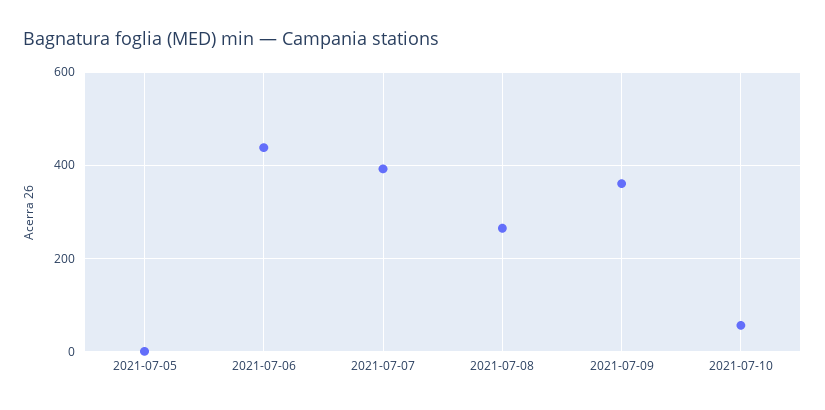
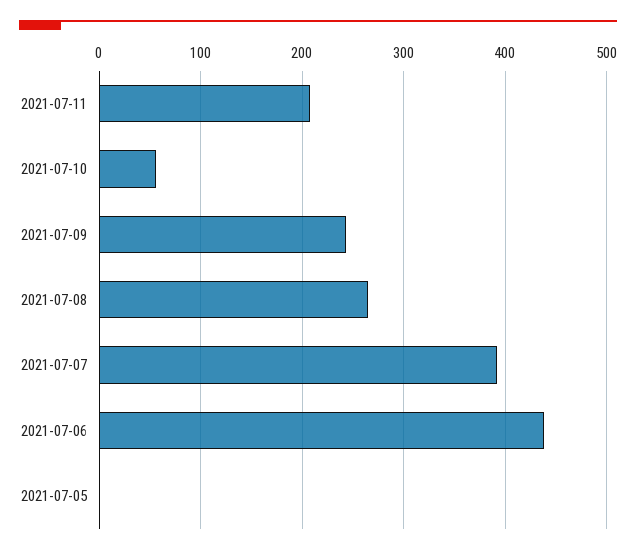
2021-07-09: 360 -> 240
2021-07-11: none -> 210

